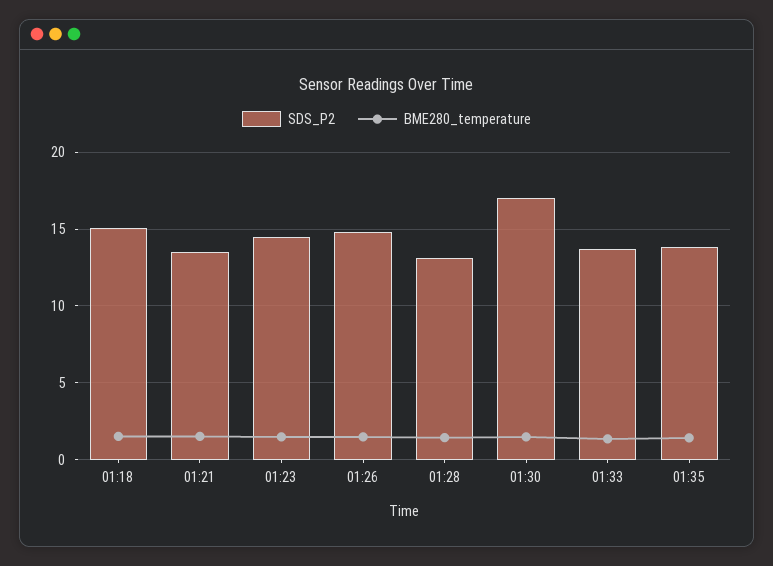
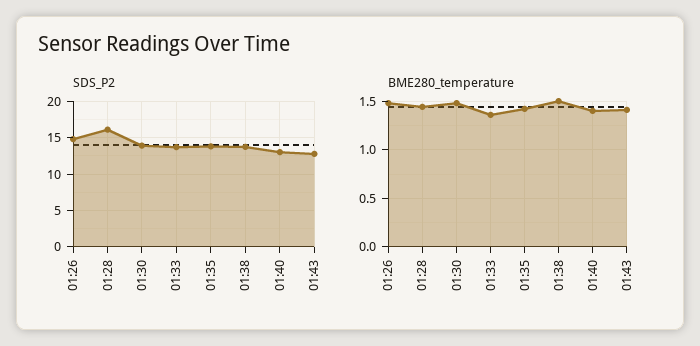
SDS_P2, 01:18: 15 -> none
BME280_temperature, 01:18: 1.5 -> none
SDS_P2, 01:21: 13.5 -> none
BME280_temperature, 01:21: 1.5 -> none
SDS_P2, 01:23: 14.5 -> none
BME280_temperature, 01:23: 1.5 -> none
SDS_P2, 01:28: 13 -> 16
SDS_P2, 01:30: 17 -> 14
SDS_P2, 01:38: none -> 14
SDS_P2, 01:40: none -> 13
SDS_P2, 01:43: none -> 13
BME280_temperature, 01:38: none -> 1.5
BME280_temperature, 01:40: none -> 1.4
BME280_temperature, 01:43: none -> 1.4

